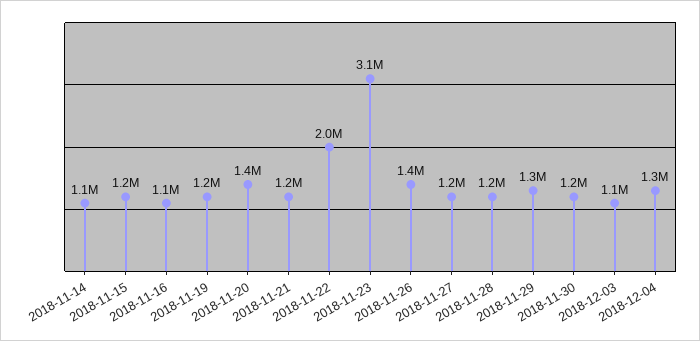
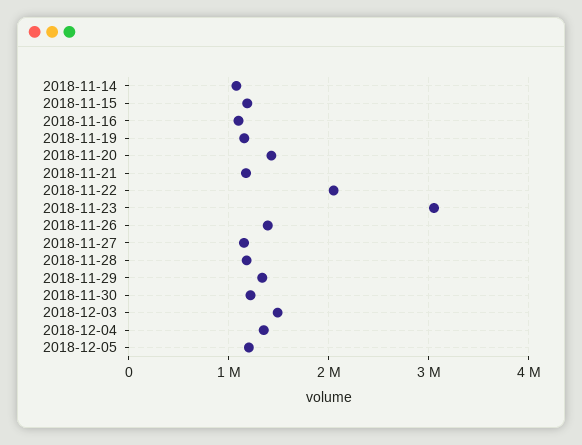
2018-12-03: 1100000 -> 1500000
2018-12-05: none -> 1200000

